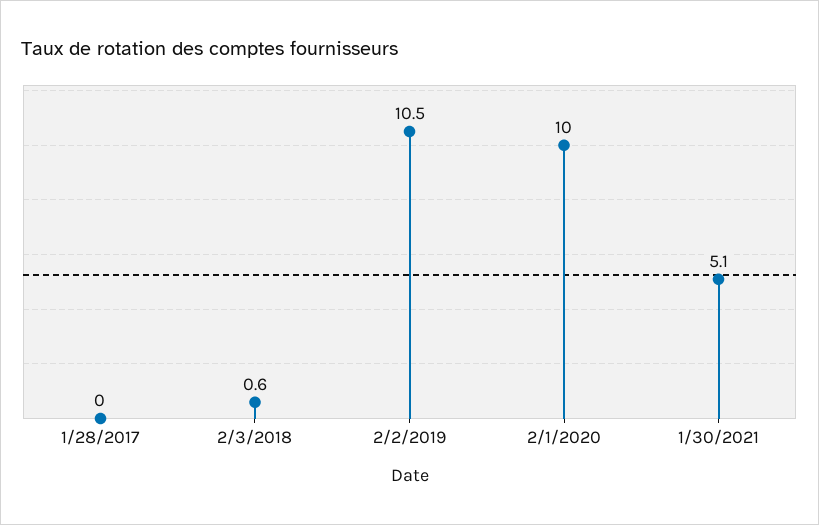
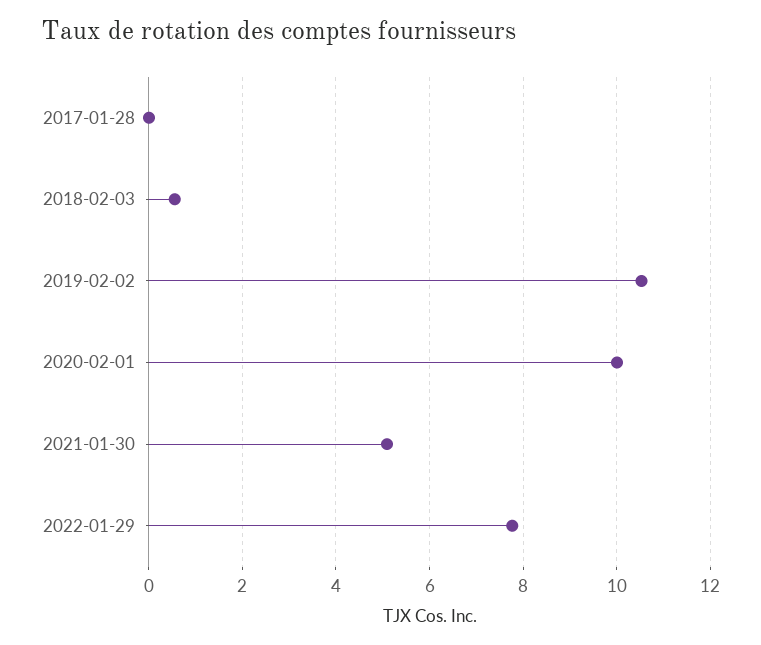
2022-01-29: none -> 7.8

